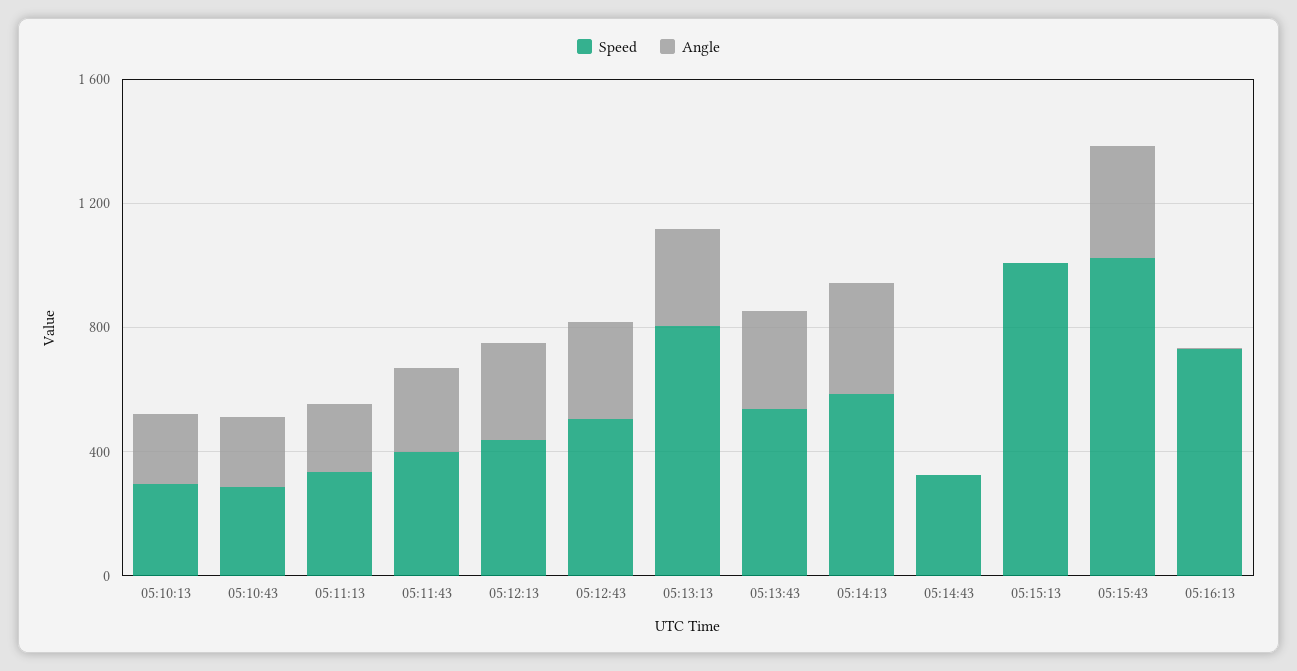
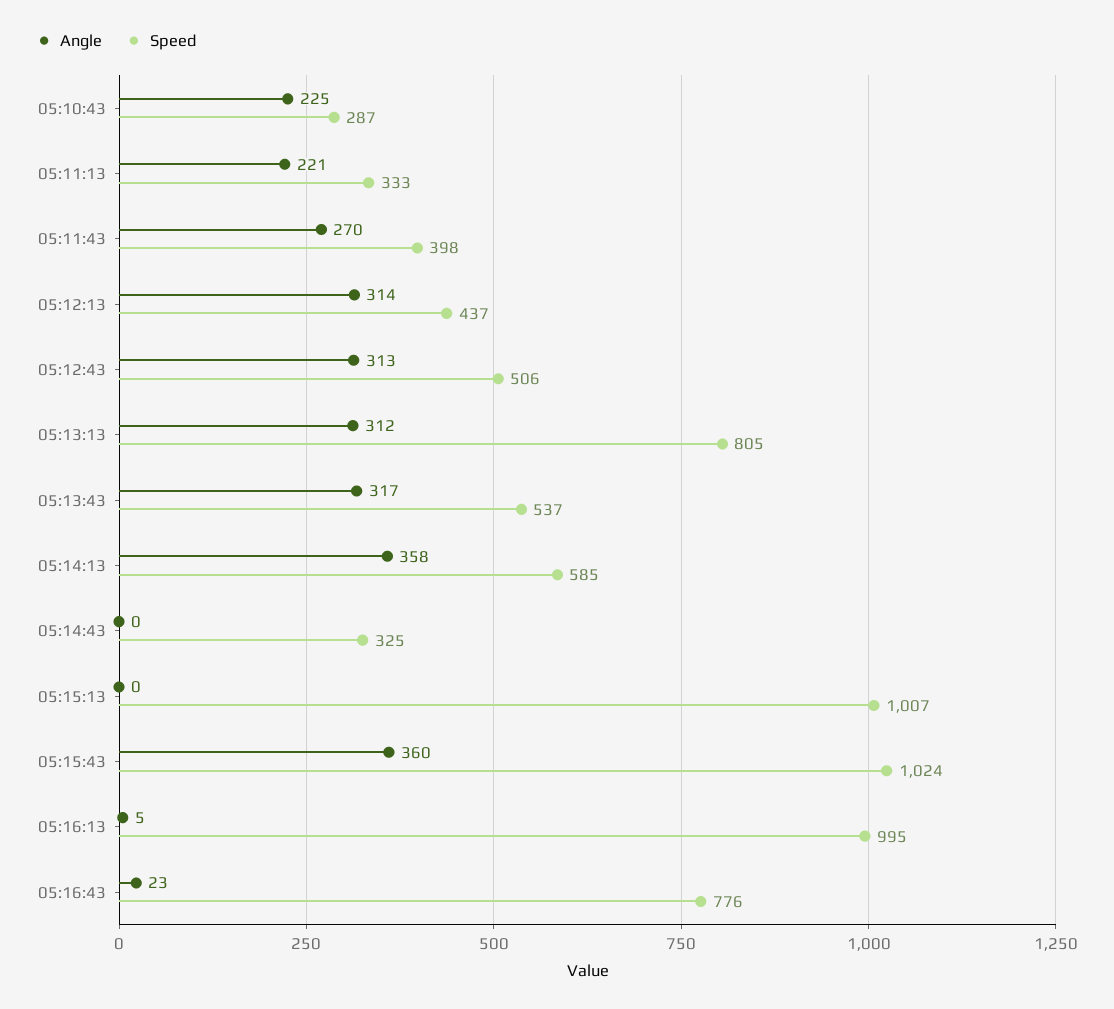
Speed, 05:10:13: 300 -> none
Angle, 05:10:13: 200 -> none
Speed, 05:16:13: 700 -> 995
Angle, 05:16:43: none -> 23
Speed, 05:16:43: none -> 776

